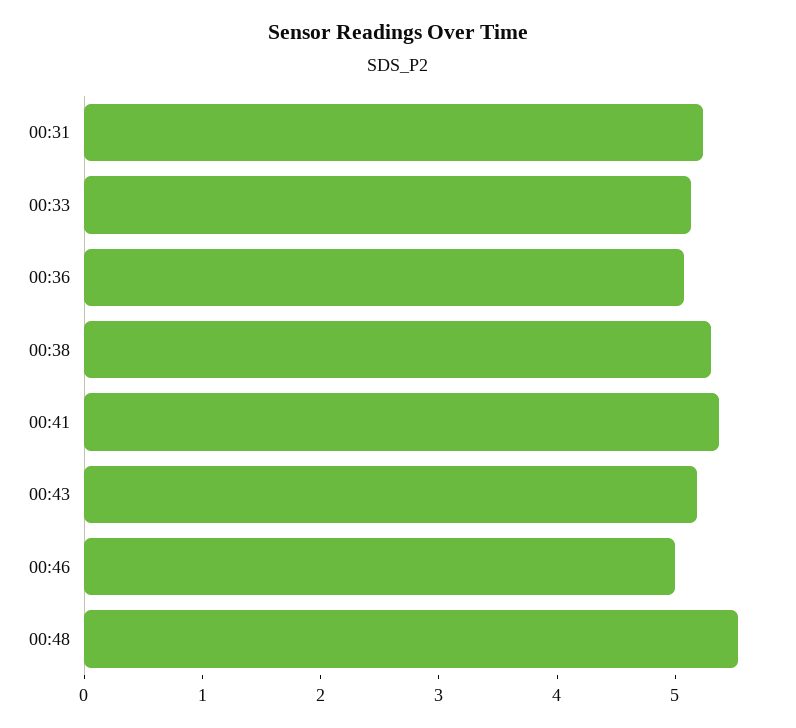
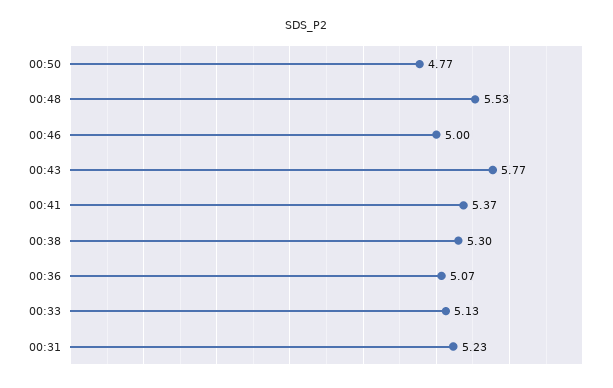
00:43: 5.2 -> 5.77
00:50: none -> 4.77

